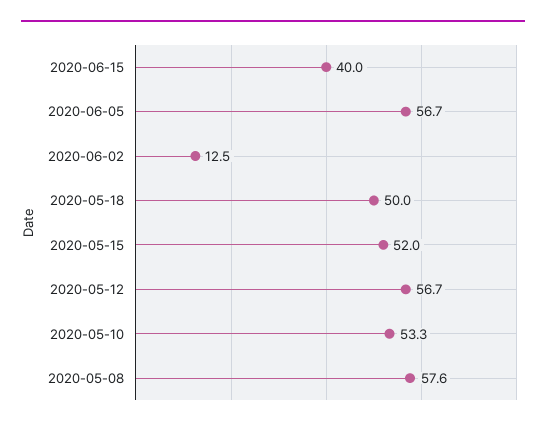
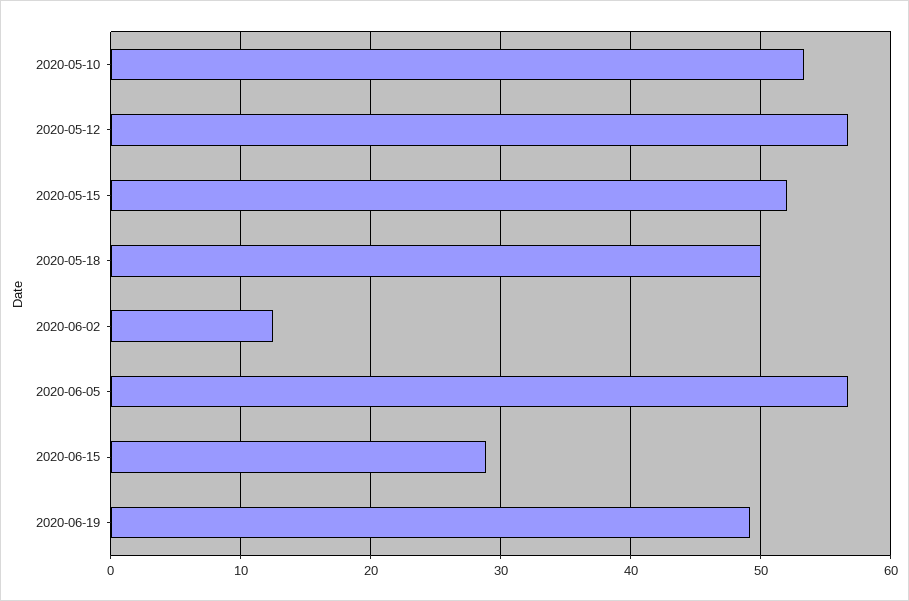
2020-06-15: 40 -> 29
2020-05-08: 57.6 -> none
2020-06-19: none -> 49

